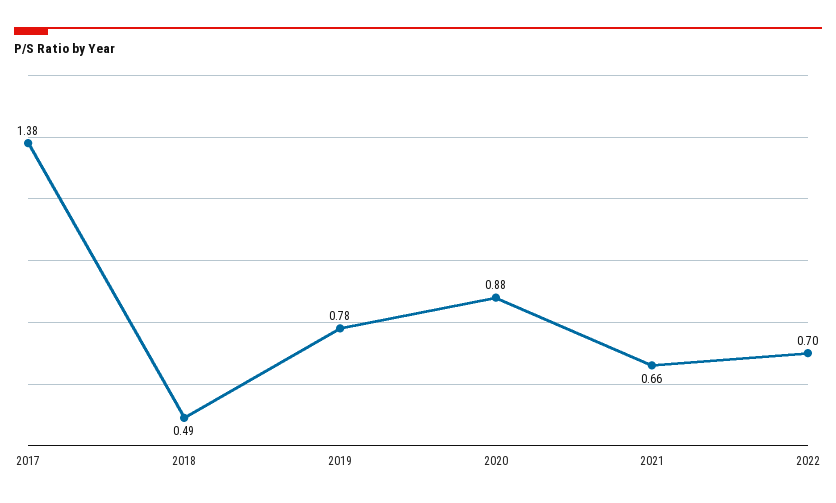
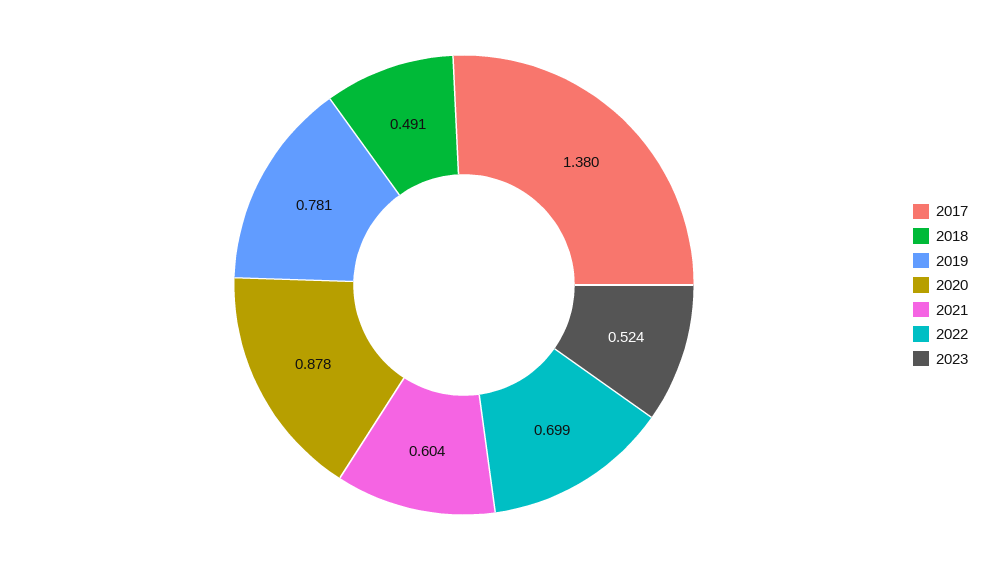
2021: 0.66 -> 0.604
2023: none -> 0.524

